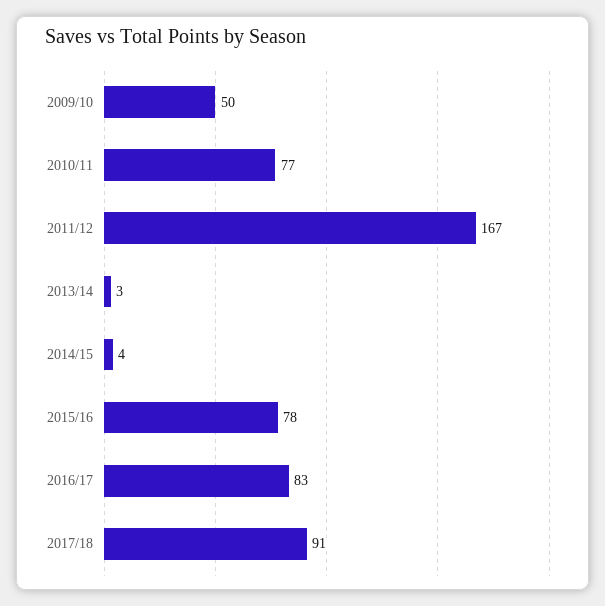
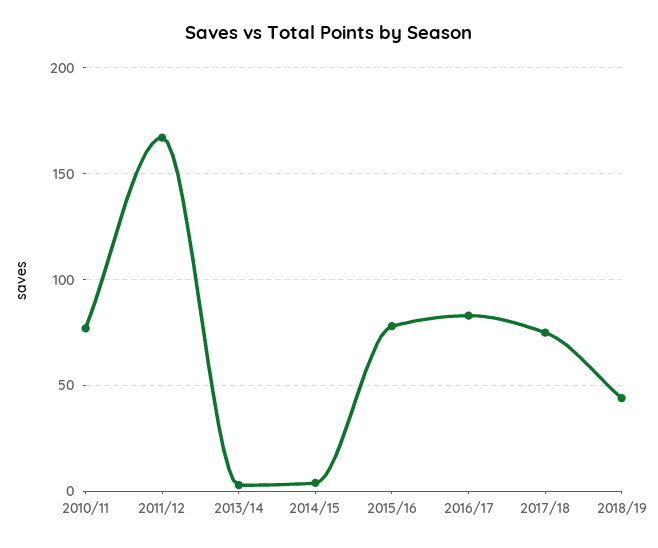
2009/10: 50 -> none
2017/18: 91 -> 75
2018/19: none -> 45

